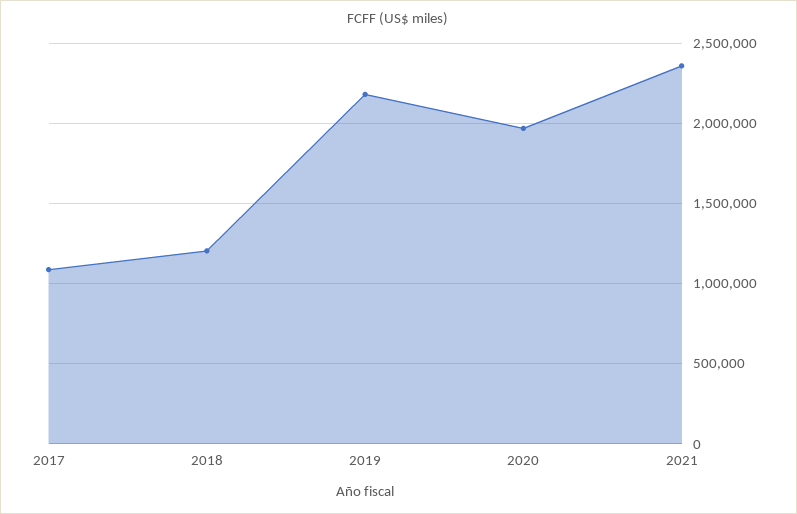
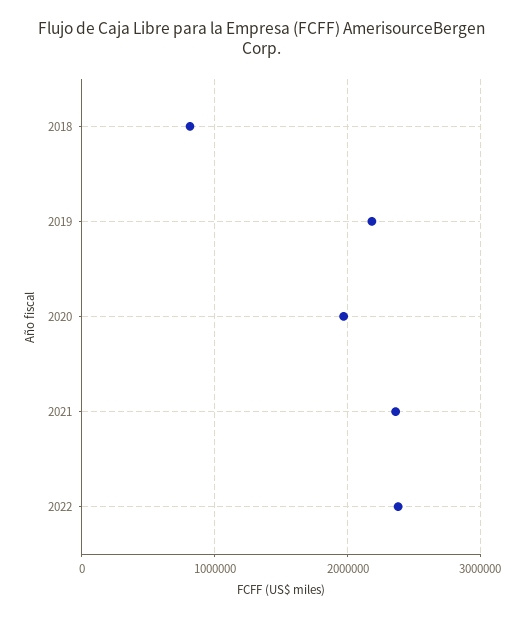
2017: 1100000 -> none
2018: 1200000 -> 800000
2022: none -> 2400000

